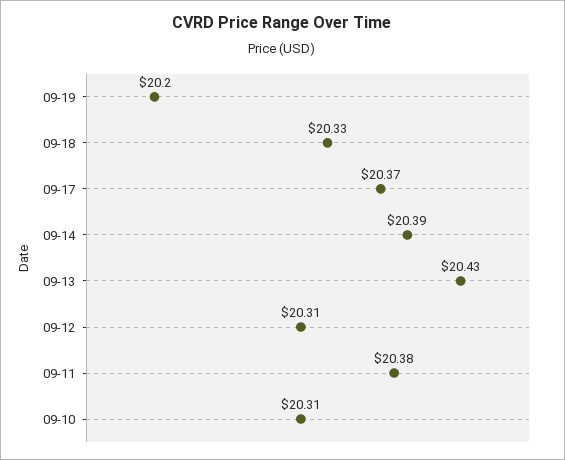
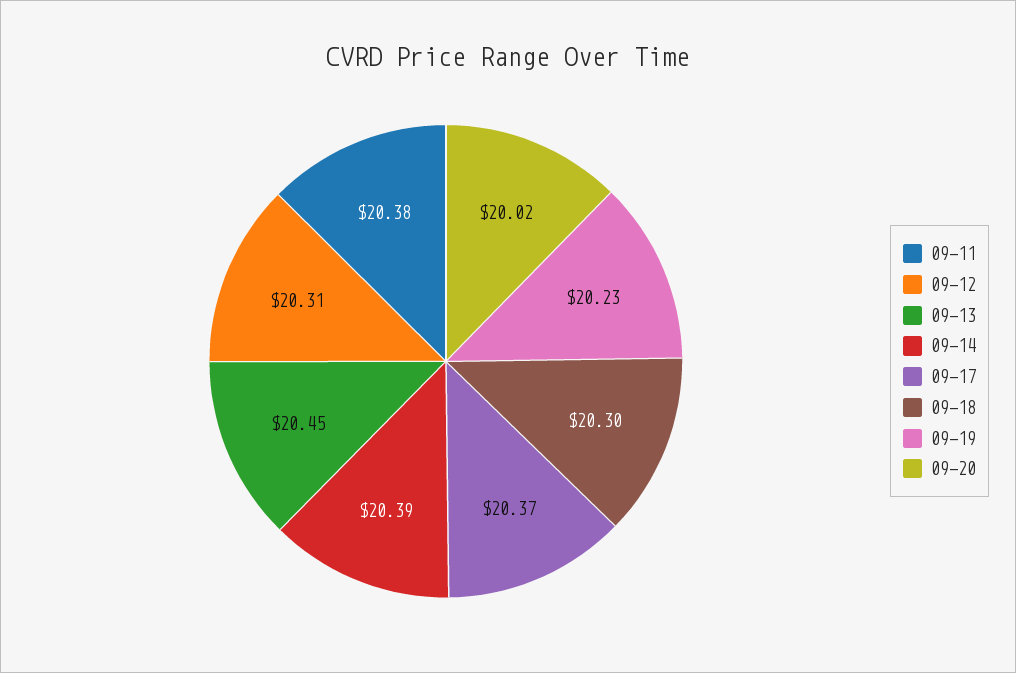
09-19: 20.2 -> 20.23
09-18: 20.33 -> 20.3
09-13: 20.43 -> 20.45
09-10: 20.31 -> none
09-20: none -> 20.02

